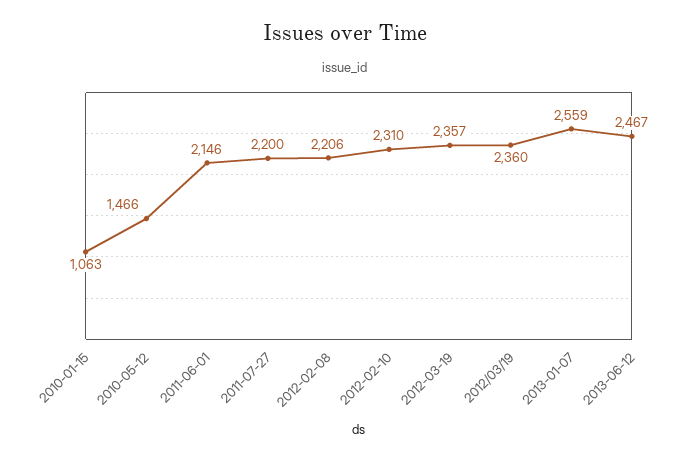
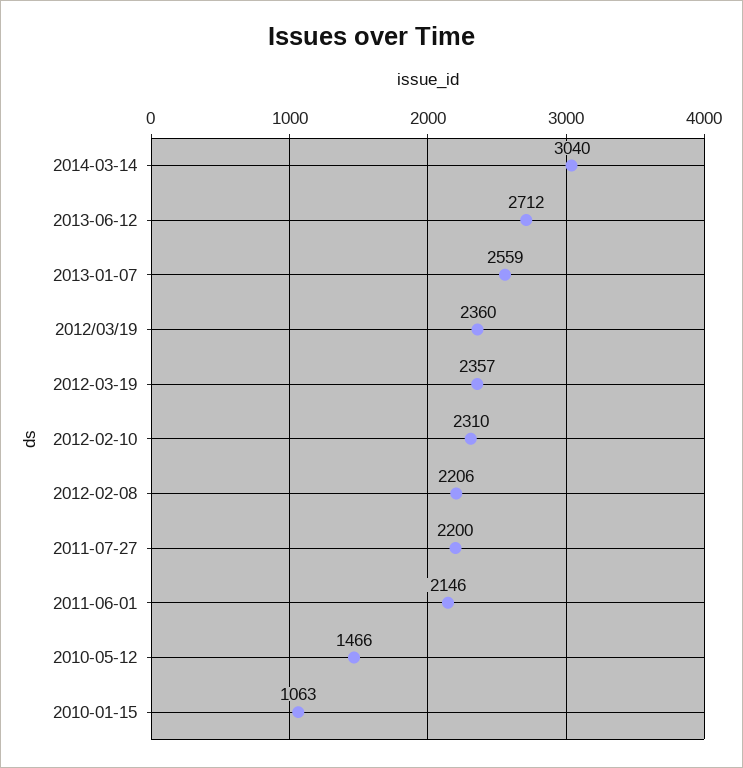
2013-06-12: 2467 -> 2712
2014-03-14: none -> 3040

